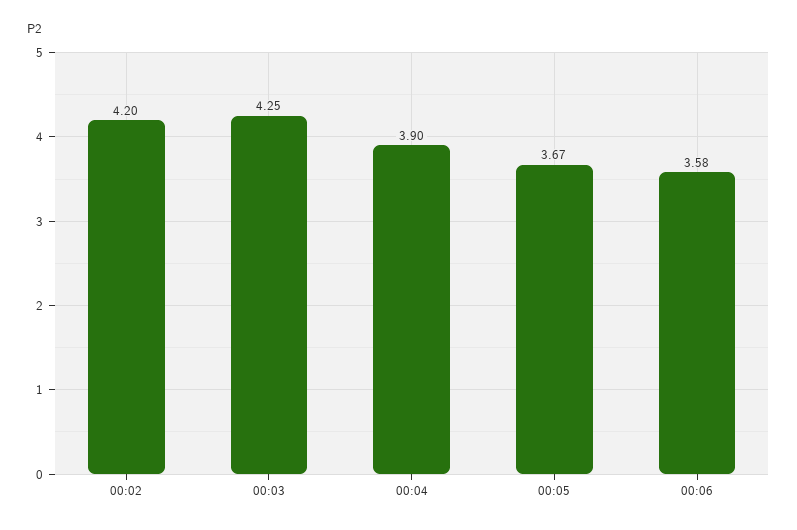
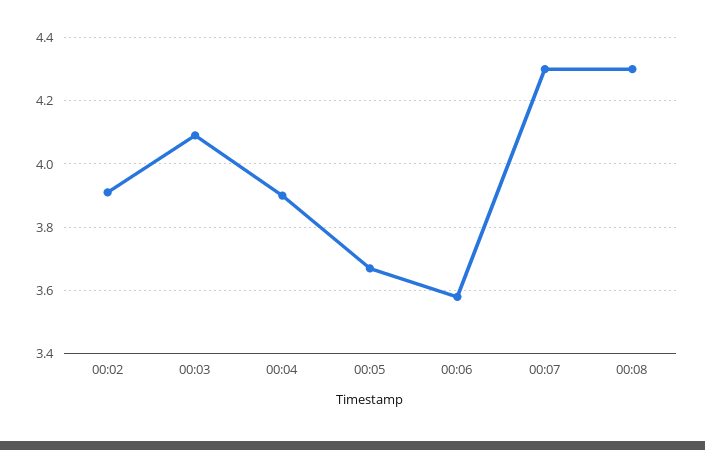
00:02: 4.2 -> 3.9
00:03: 4.25 -> 4.1
00:07: none -> 4.3
00:08: none -> 4.3

